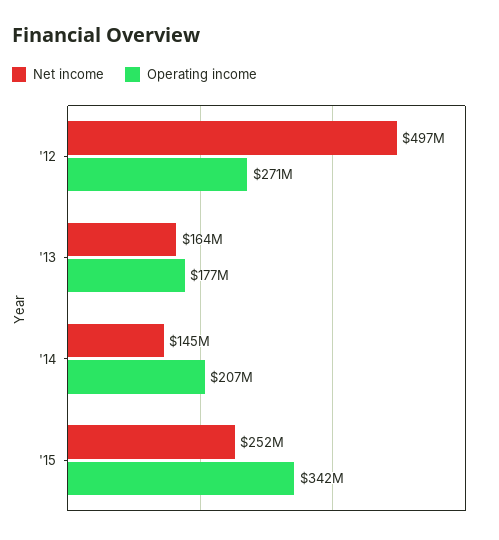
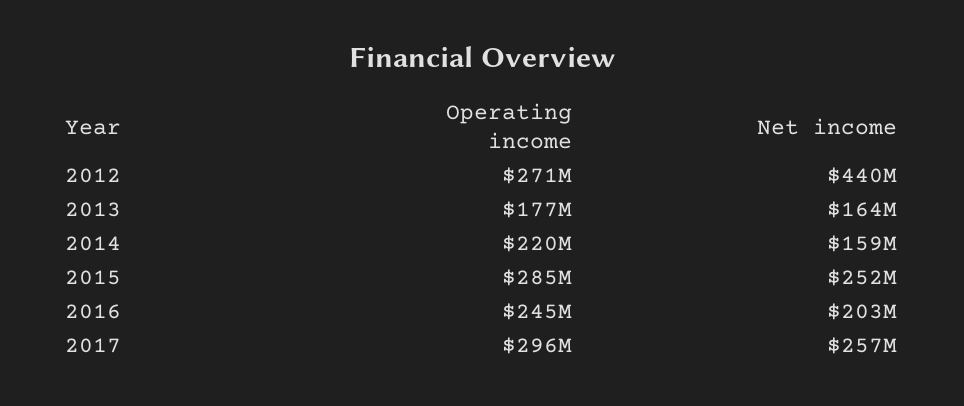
Net income, '12: 497000000 -> 440000000
Net income, '14: 145000000 -> 159000000
Operating income, '14: 207000000 -> 220000000
Operating income, '15: 342000000 -> 285000000
Operating income, 2016: none -> 245000000
Net income, 2016: none -> 203000000
Operating income, 2017: none -> 296000000
Net income, 2017: none -> 257000000

